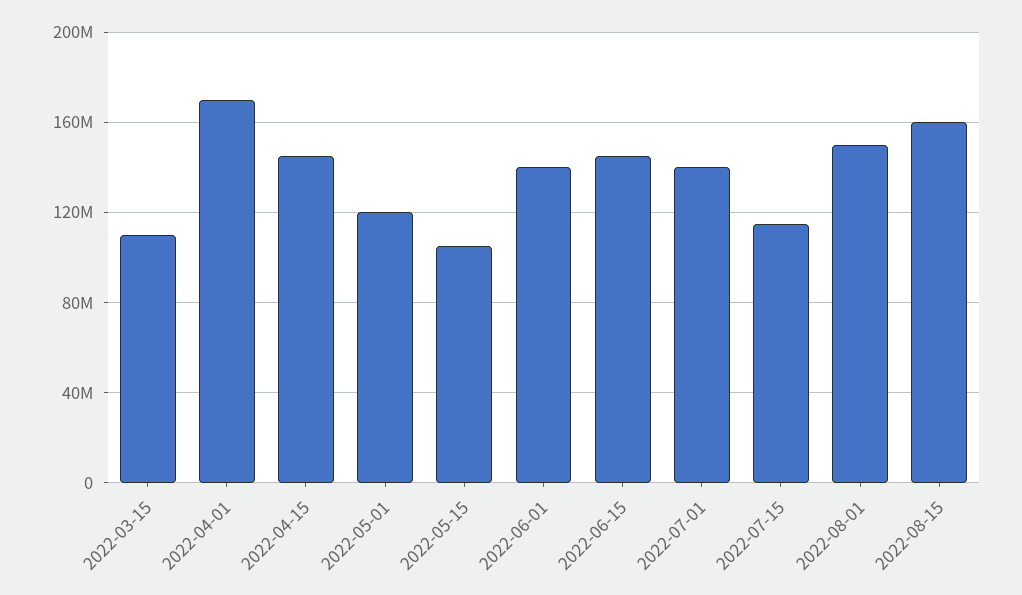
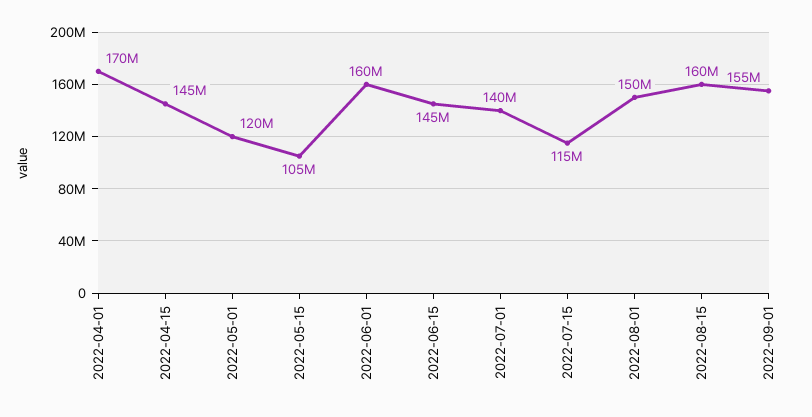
2022-03-15: 110000000 -> none
2022-06-01: 140000000 -> 160000000
2022-09-01: none -> 155000000

